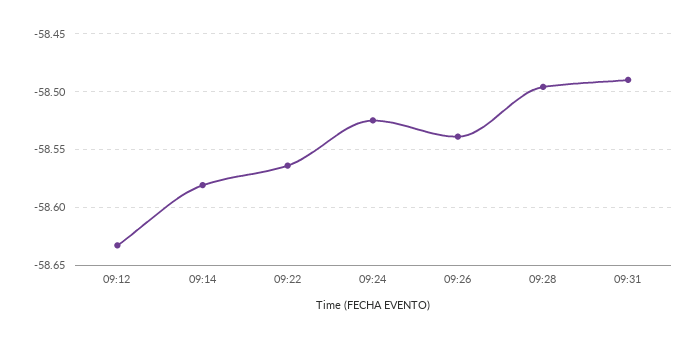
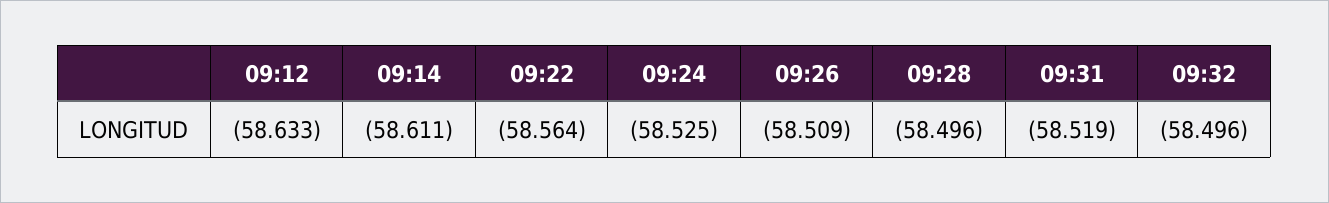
09:14: -58.58 -> -58.611
09:26: -58.54 -> -58.509
09:31: -58.49 -> -58.519
09:32: none -> -58.496

